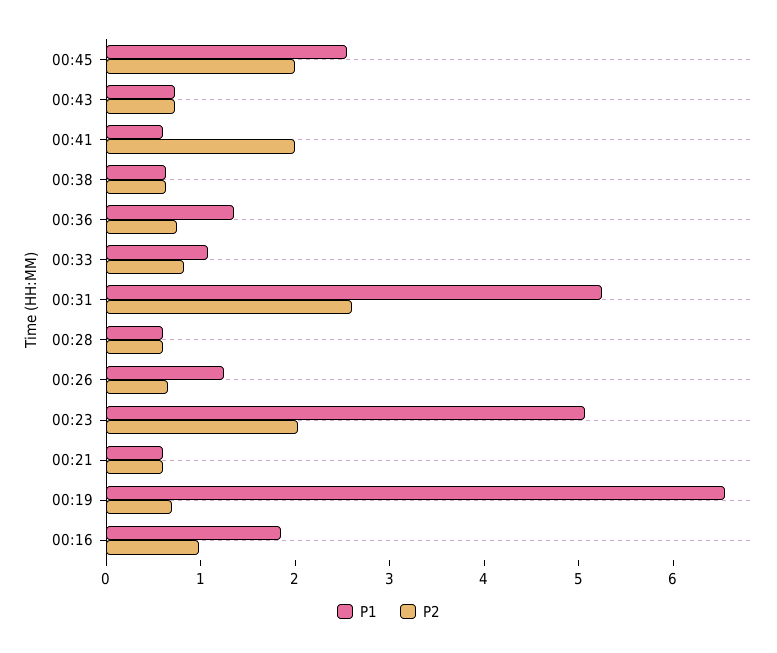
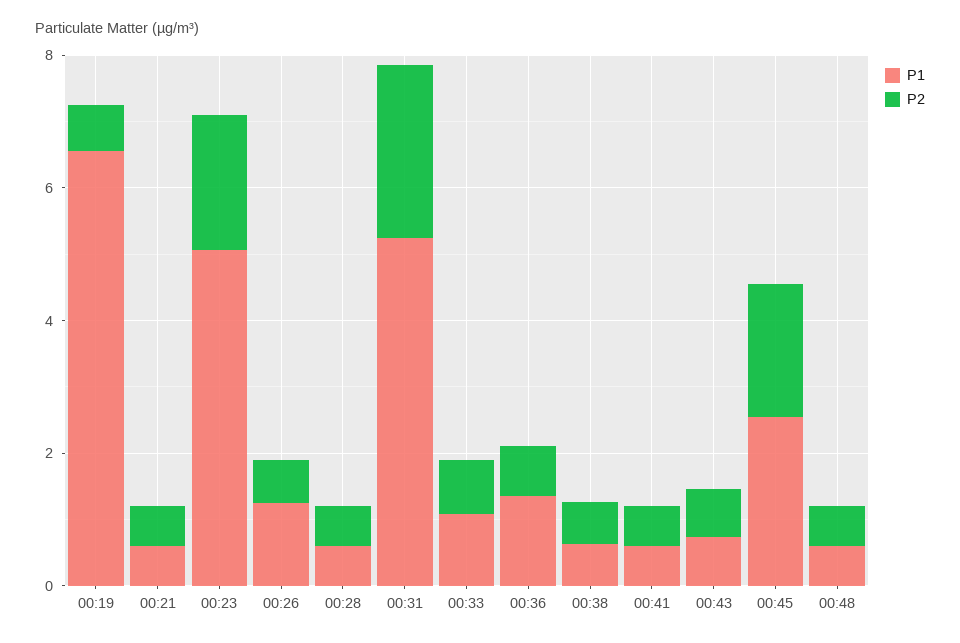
P2, 00:41: 2 -> 0.5
P1, 00:16: 1.8 -> none
P2, 00:16: 1 -> none
P1, 00:48: none -> 0.5
P2, 00:48: none -> 0.5

